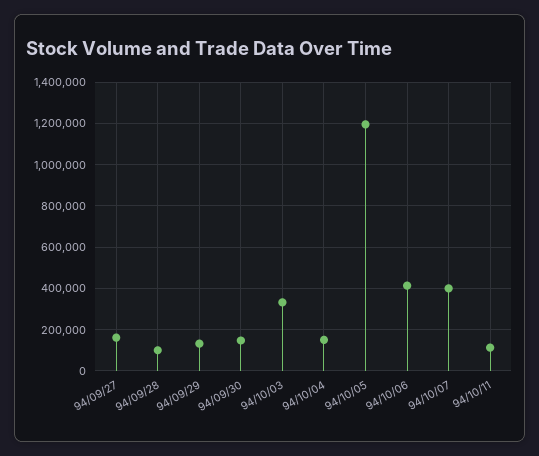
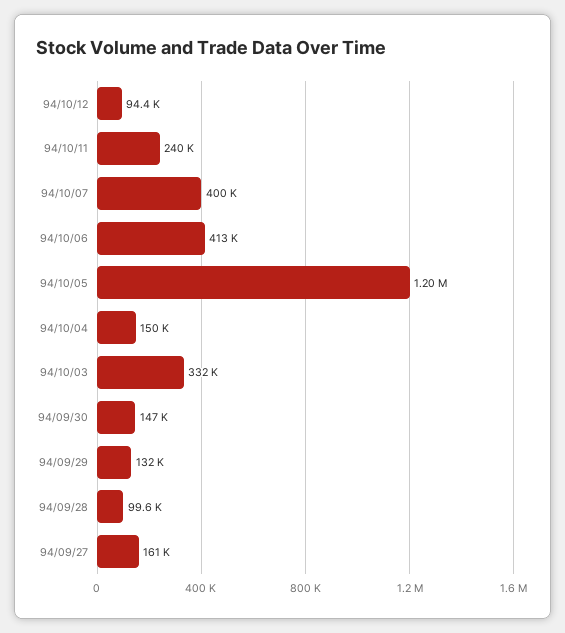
94/10/11: 100000 -> 240000
94/10/12: none -> 94400

